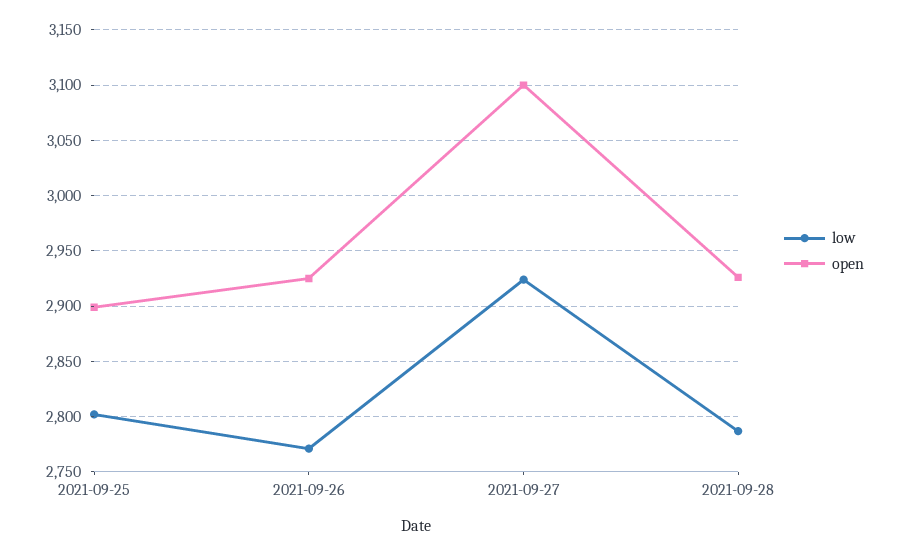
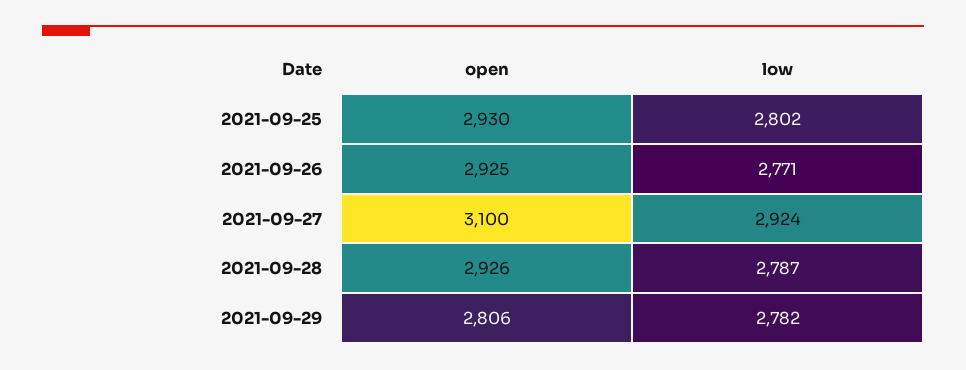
open, 2021-09-25: 2900 -> 2930
open, 2021-09-29: none -> 2806
low, 2021-09-29: none -> 2782

